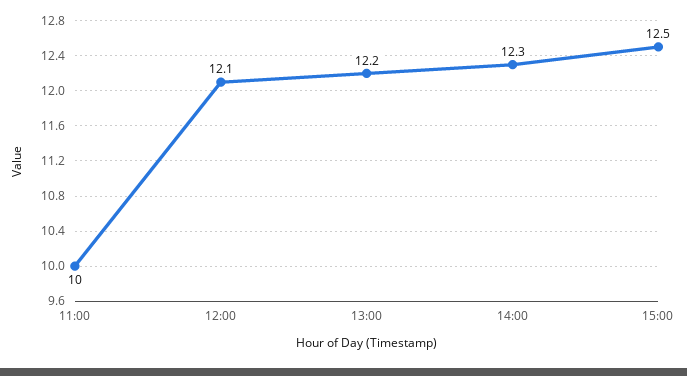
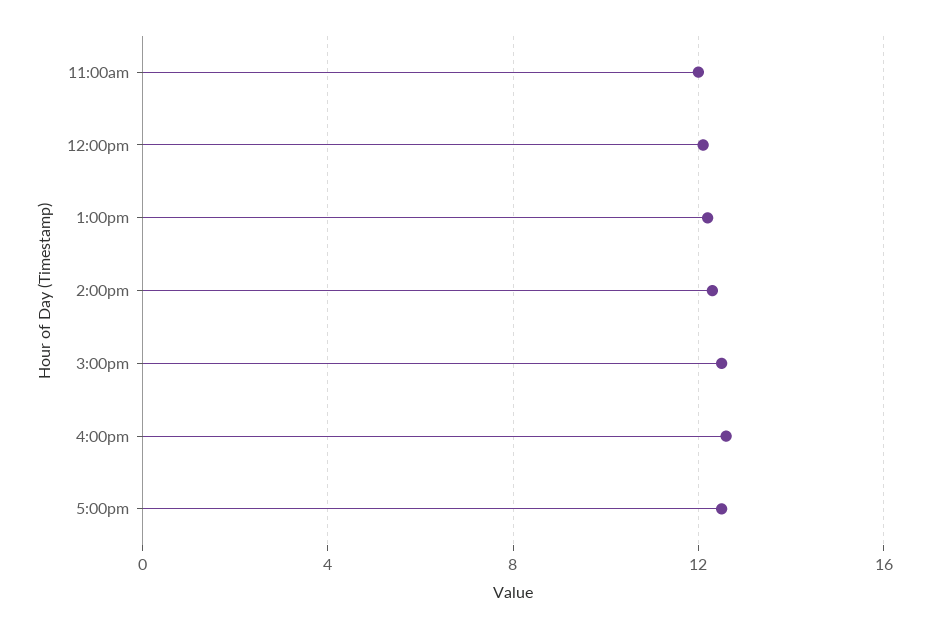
11:00: 10 -> 12
4:00pm: none -> 12.5
5:00pm: none -> 12.5

